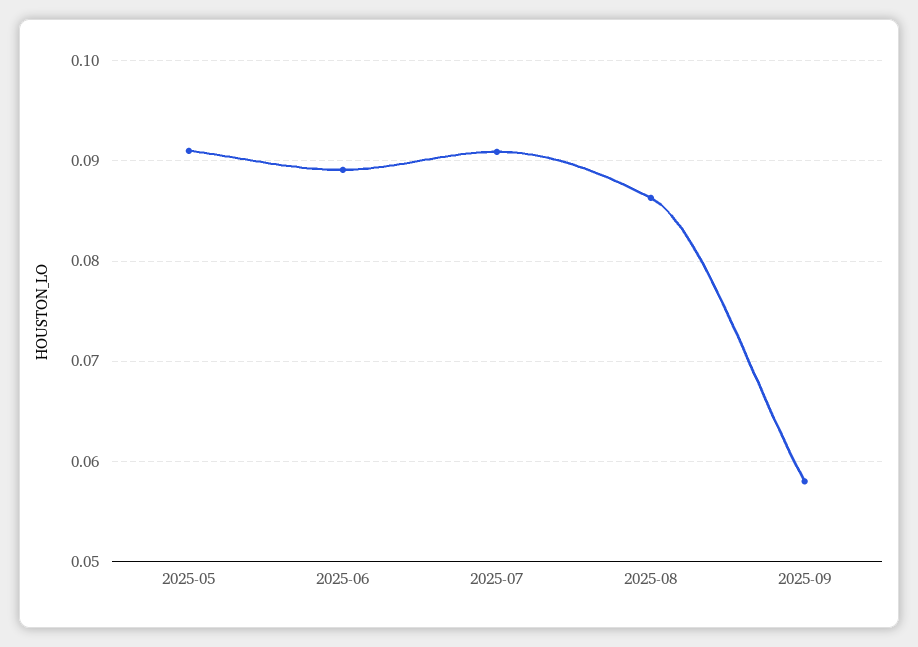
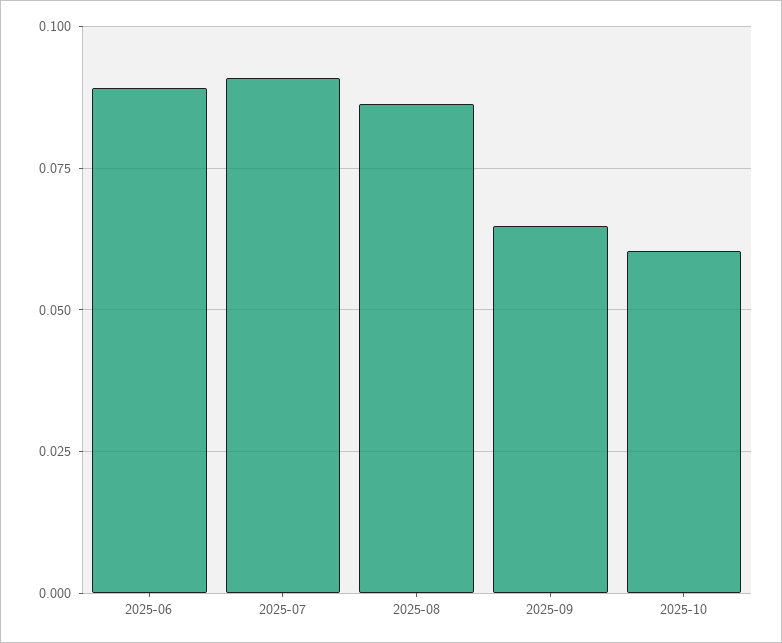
2025-05: 0.091 -> none
2025-09: 0.058 -> 0.065
2025-10: none -> 0.06

